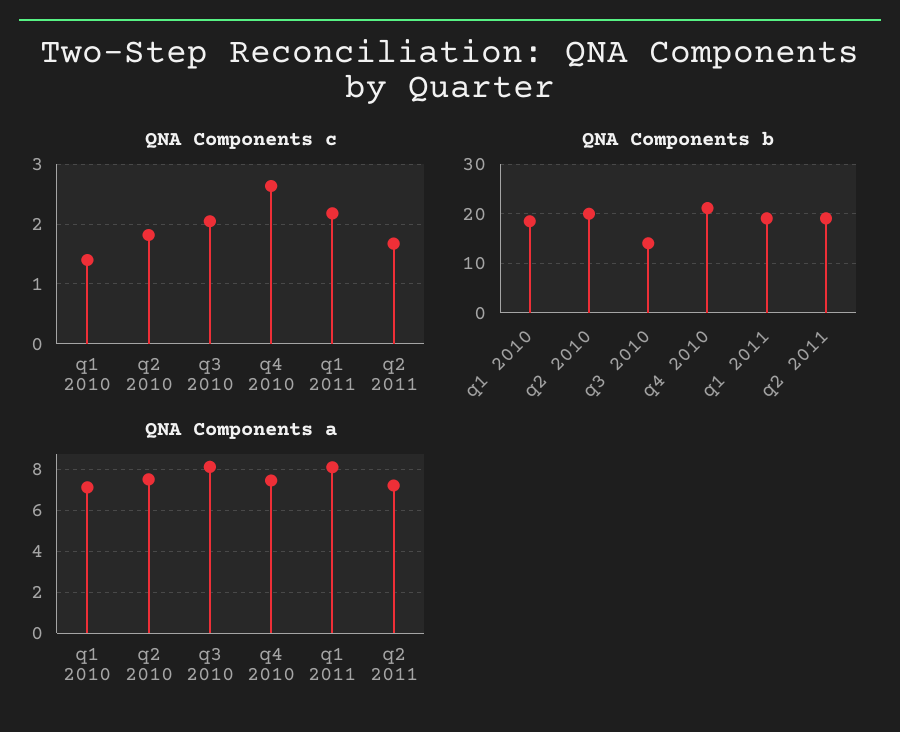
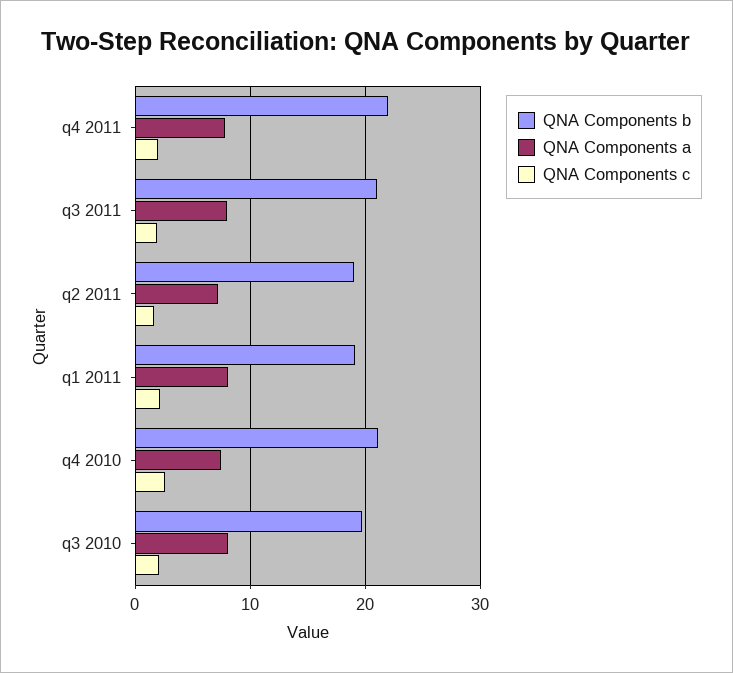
QNA Components c, q1 2010: 1.4 -> none
QNA Components c, q2 2010: 1.8 -> none
QNA Components b, q1 2010: 18 -> none
QNA Components b, q2 2010: 20 -> none
QNA Components b, q3 2010: 14 -> 20
QNA Components a, q1 2010: 7 -> none
QNA Components a, q2 2010: 7.5 -> none
QNA Components b, q4 2011: none -> 22
QNA Components a, q4 2011: none -> 8
QNA Components c, q4 2011: none -> 2
QNA Components b, q3 2011: none -> 21
QNA Components a, q3 2011: none -> 8
QNA Components c, q3 2011: none -> 2

